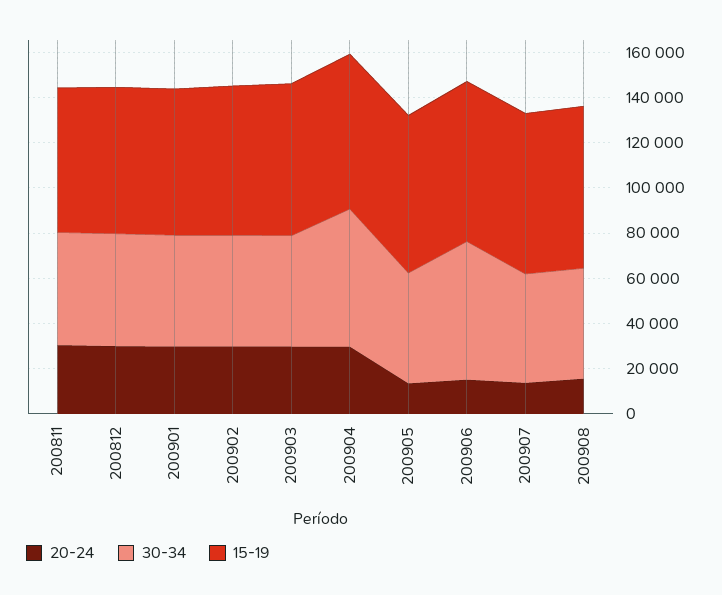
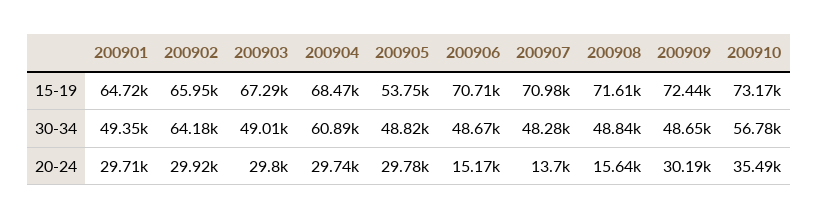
20-24, 200811: 30000 -> none
30-34, 200811: 50000 -> none
15-19, 200811: 65000 -> none
20-24, 200812: 30000 -> none
30-34, 200812: 50000 -> none
15-19, 200812: 65000 -> none
30-34, 200902: 50000 -> 64180
20-24, 200905: 15000 -> 29780
15-19, 200905: 70000 -> 53750
30-34, 200906: 60000 -> 48670
15-19, 200909: none -> 72440
15-19, 200910: none -> 73170
30-34, 200909: none -> 48650
30-34, 200910: none -> 56780
20-24, 200909: none -> 30190
20-24, 200910: none -> 35490

